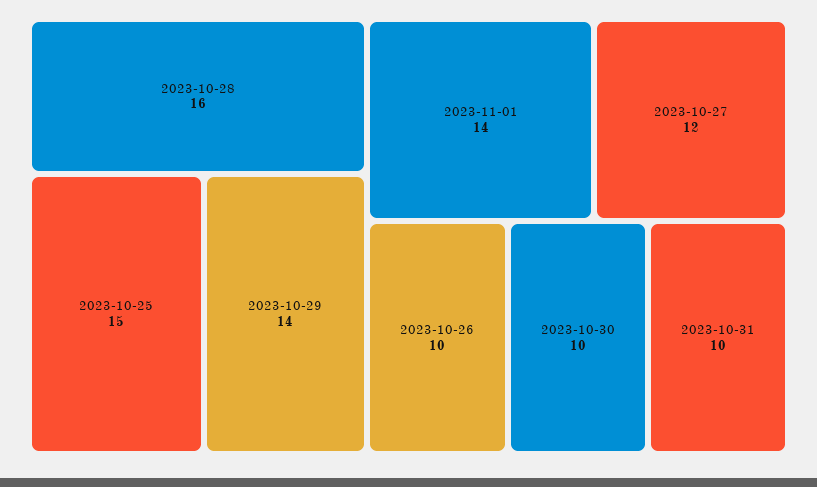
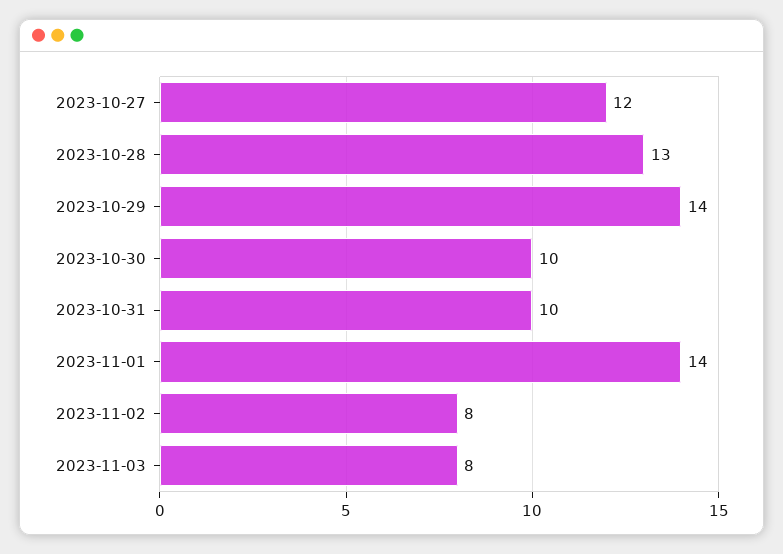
2023-10-28: 16 -> 13
2023-10-25: 15 -> none
2023-10-26: 10 -> none
2023-11-02: none -> 8
2023-11-03: none -> 8

